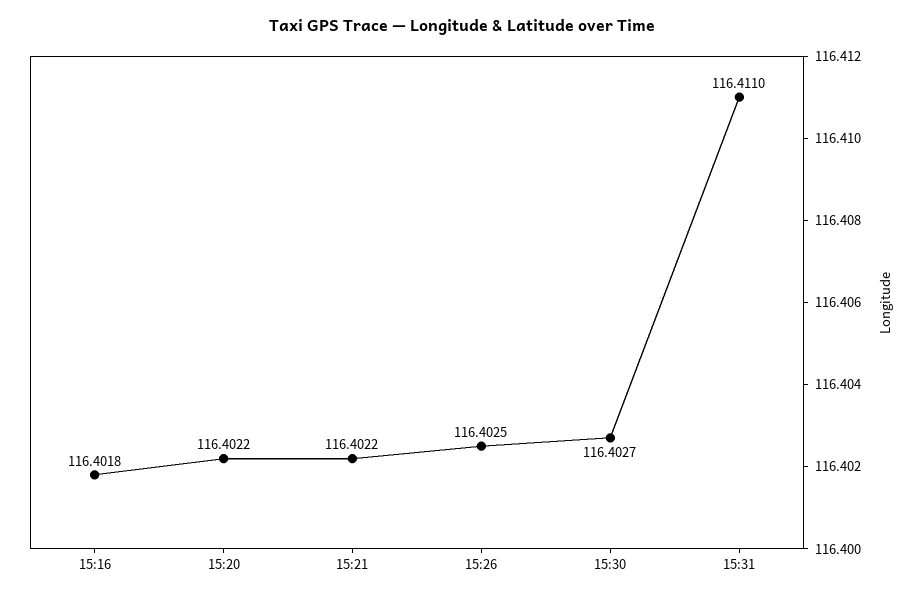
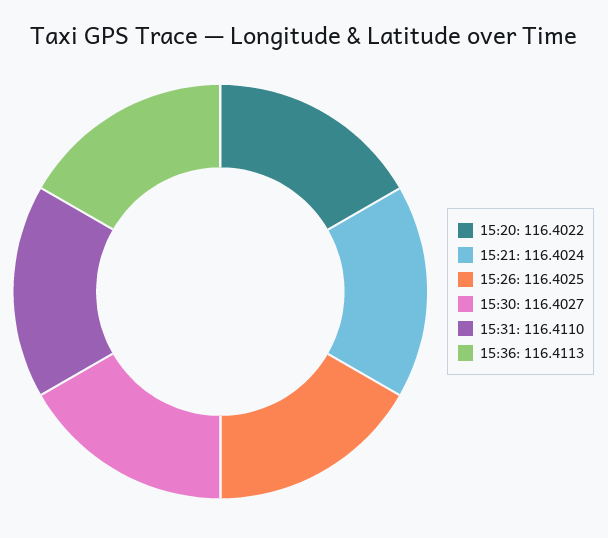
15:16: 116.4018 -> none
15:21: 116.4022 -> 116.4024
15:36: none -> 116.4113

